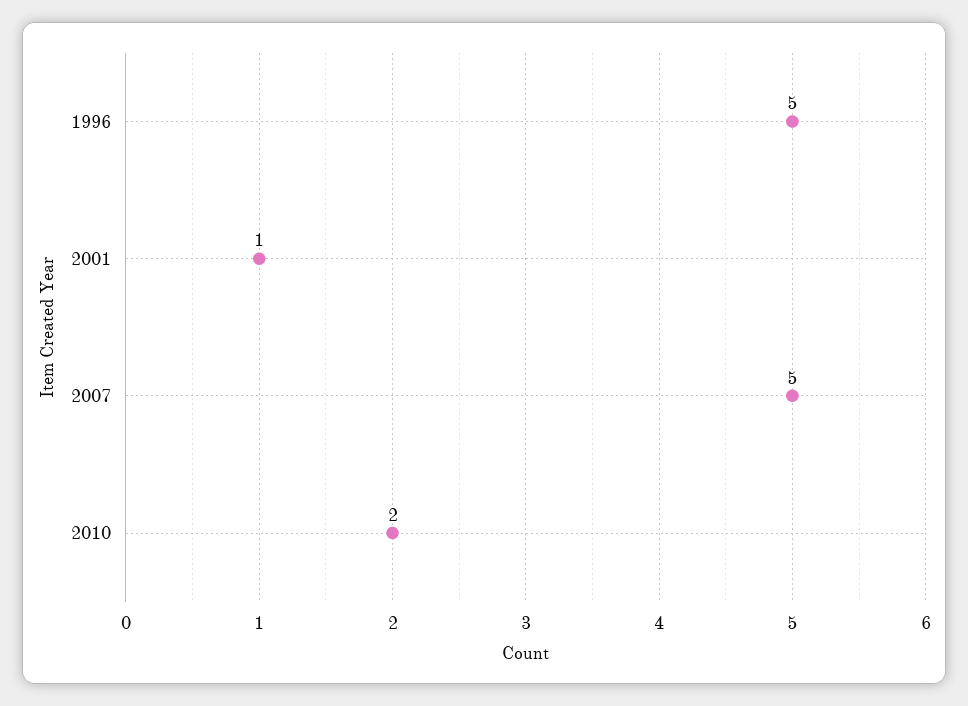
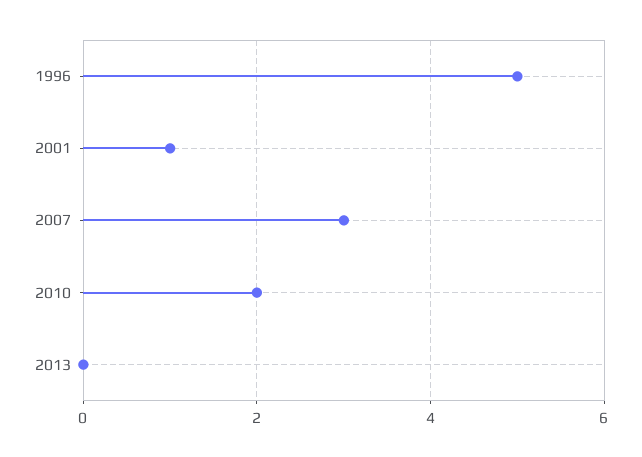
2007: 5 -> 3
2013: none -> 0

